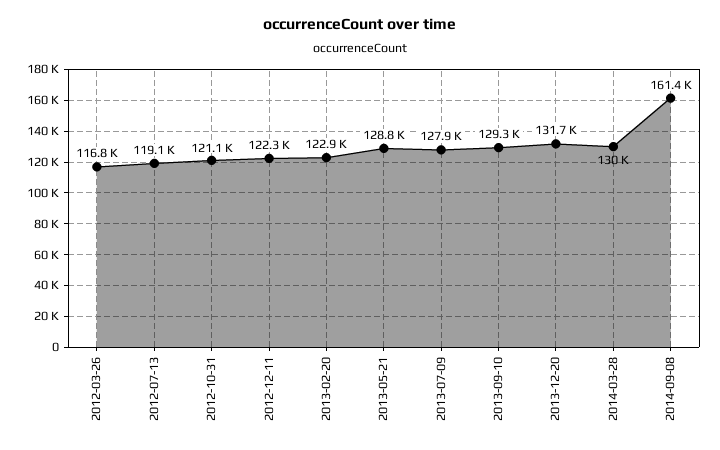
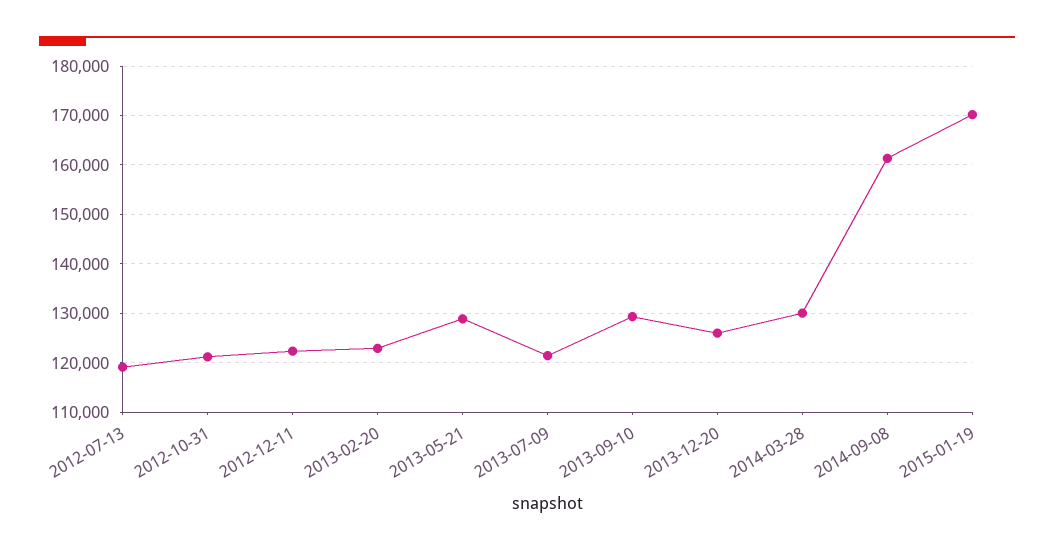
2012-03-26: 116800 -> none
2013-07-09: 127900 -> 122000
2013-12-20: 131700 -> 126000
2015-01-19: none -> 170000

